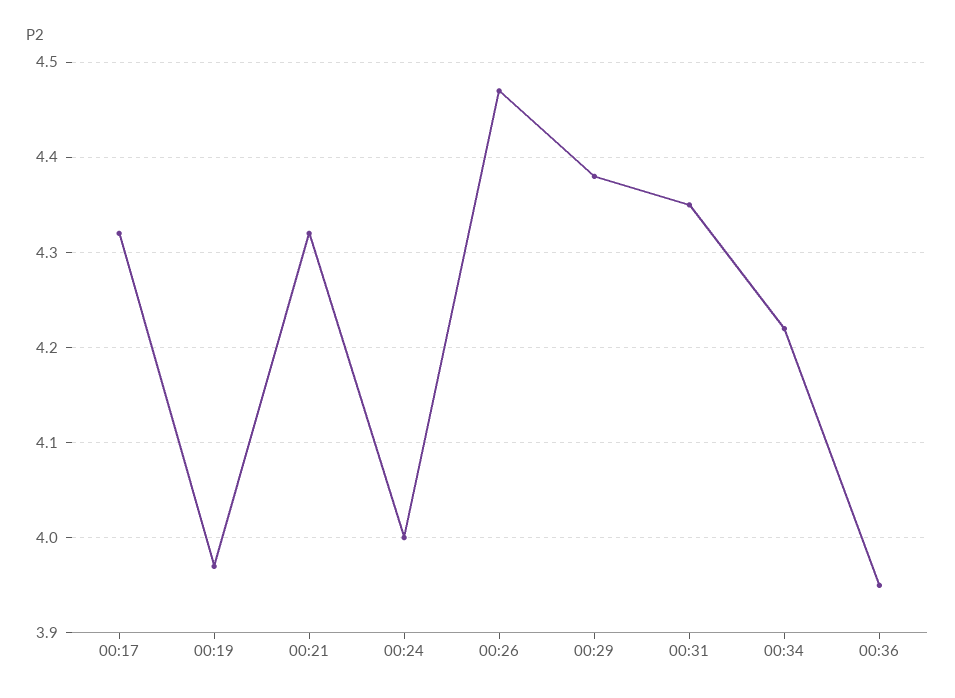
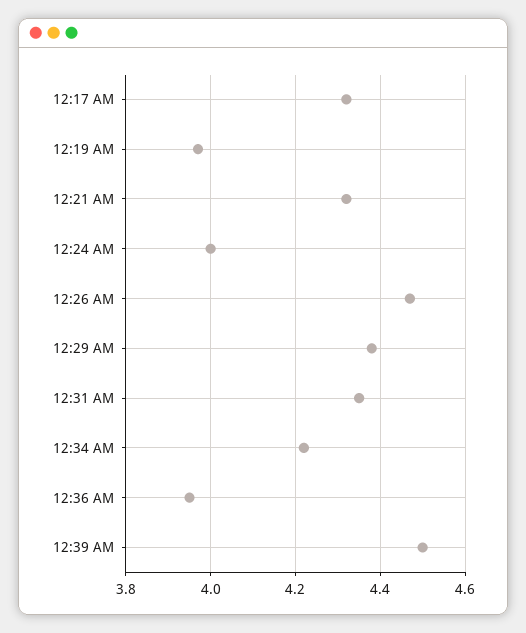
12:39 AM: none -> 4.5

